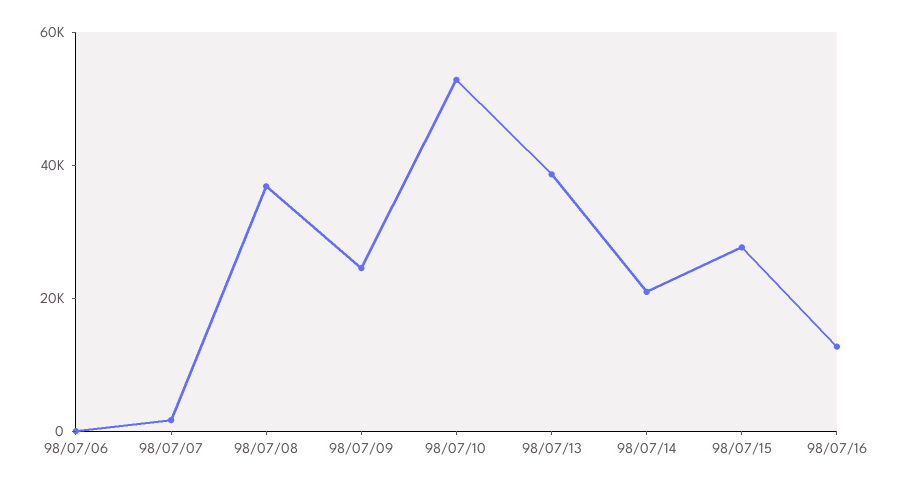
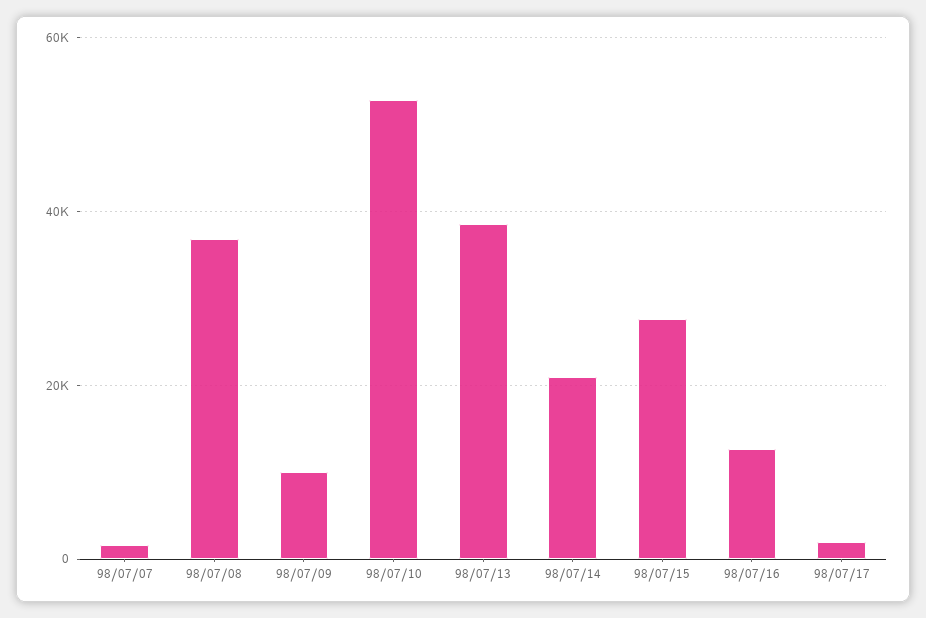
98/07/06: 0 -> none
98/07/09: 25000 -> 10000
98/07/17: none -> 2000

